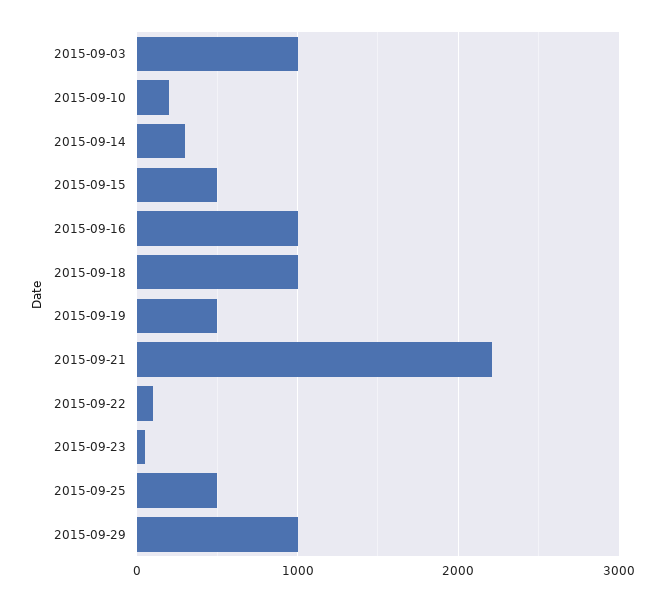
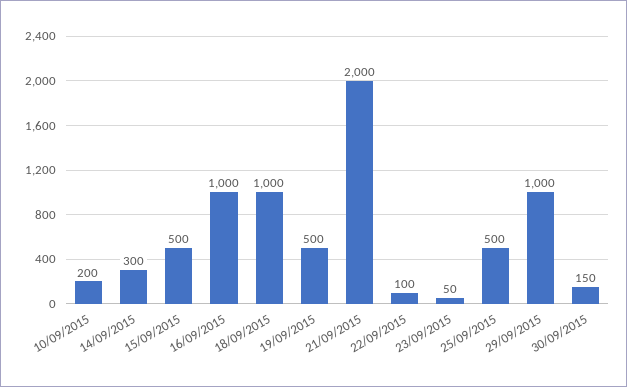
2015-09-03: 1000 -> none
2015-09-21: 2200 -> 2000
30/09/2015: none -> 150

